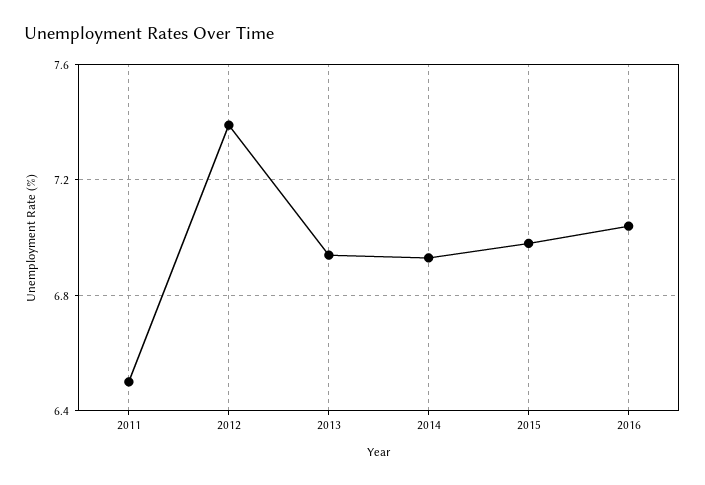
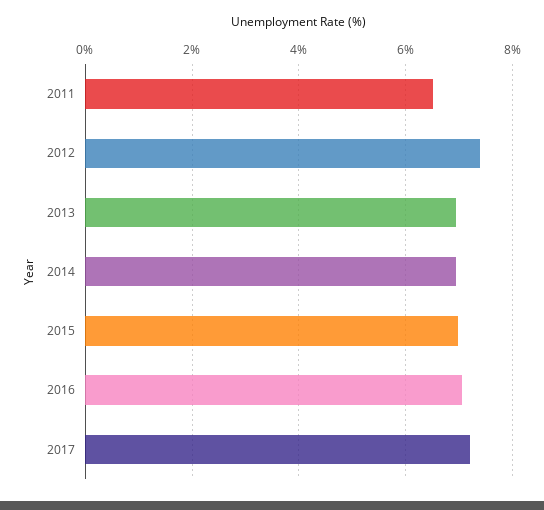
2017: none -> 7.2

